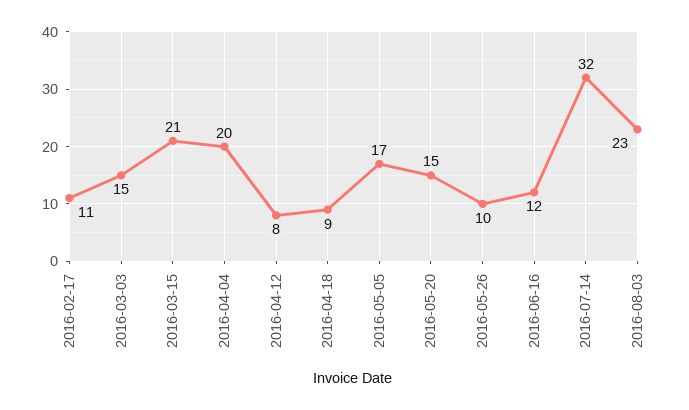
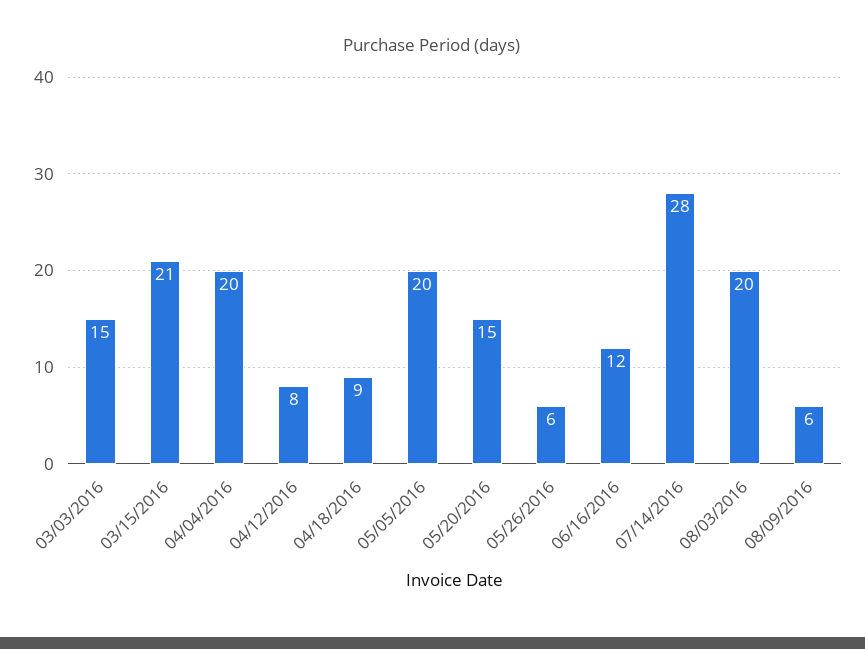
2016-02-17: 11 -> none
2016-05-05: 17 -> 20
2016-05-26: 10 -> 6
2016-07-14: 32 -> 28
2016-08-03: 23 -> 20
08/09/2016: none -> 6

